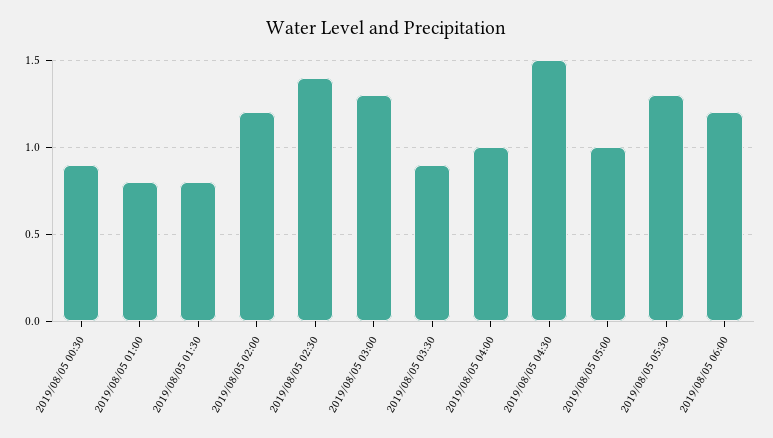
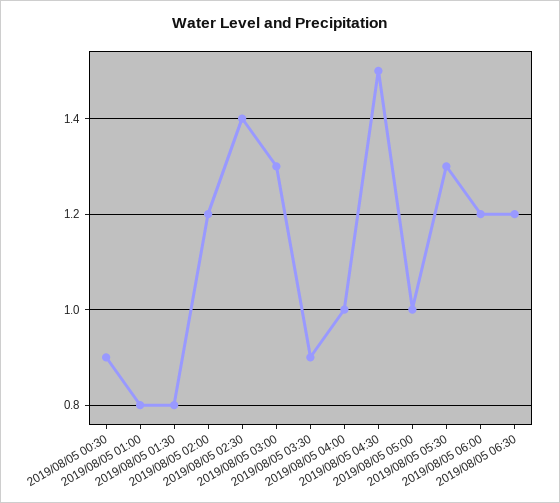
2019/08/05 06:30: none -> 1.2

